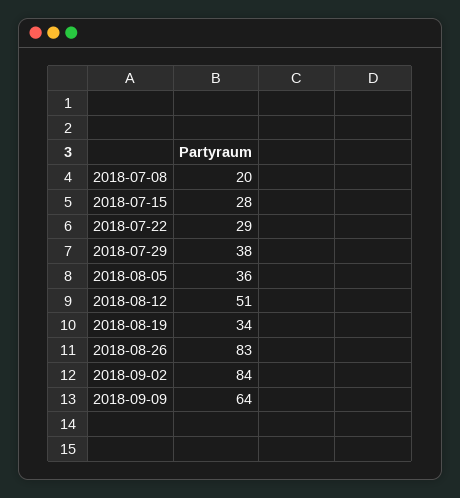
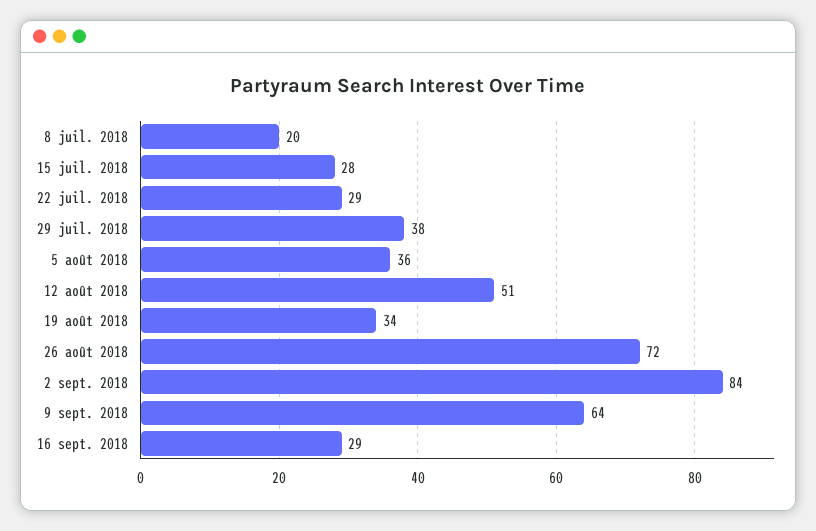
2018-08-26: 83 -> 72
16 sept. 2018: none -> 29

